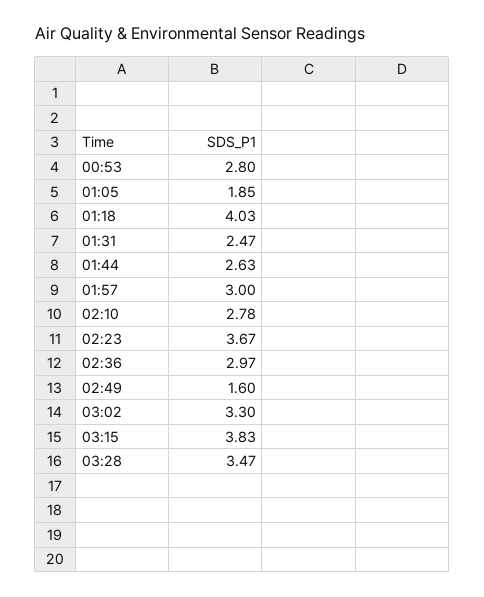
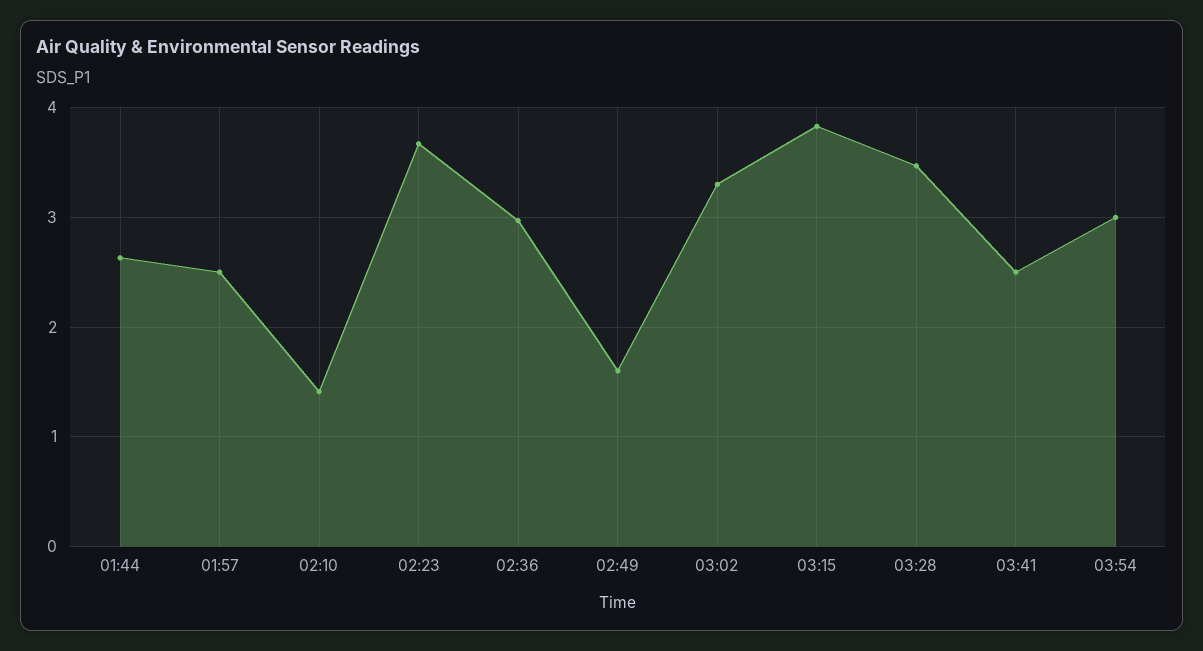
00:53: 2.8 -> none
01:05: 1.85 -> none
01:18: 4.03 -> none
01:31: 2.47 -> none
01:57: 3 -> 2.5
02:10: 2.78 -> 1.4
03:41: none -> 2.5
03:54: none -> 3

